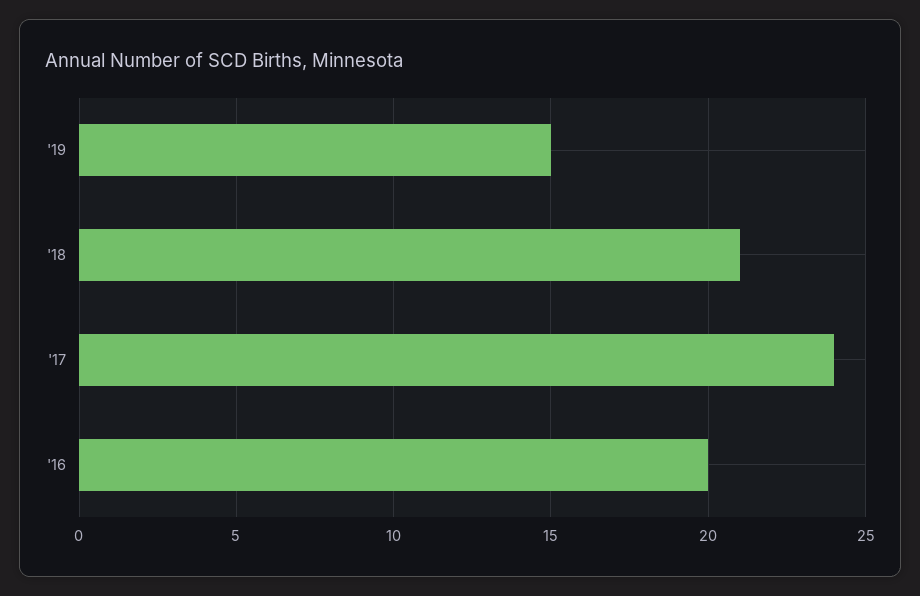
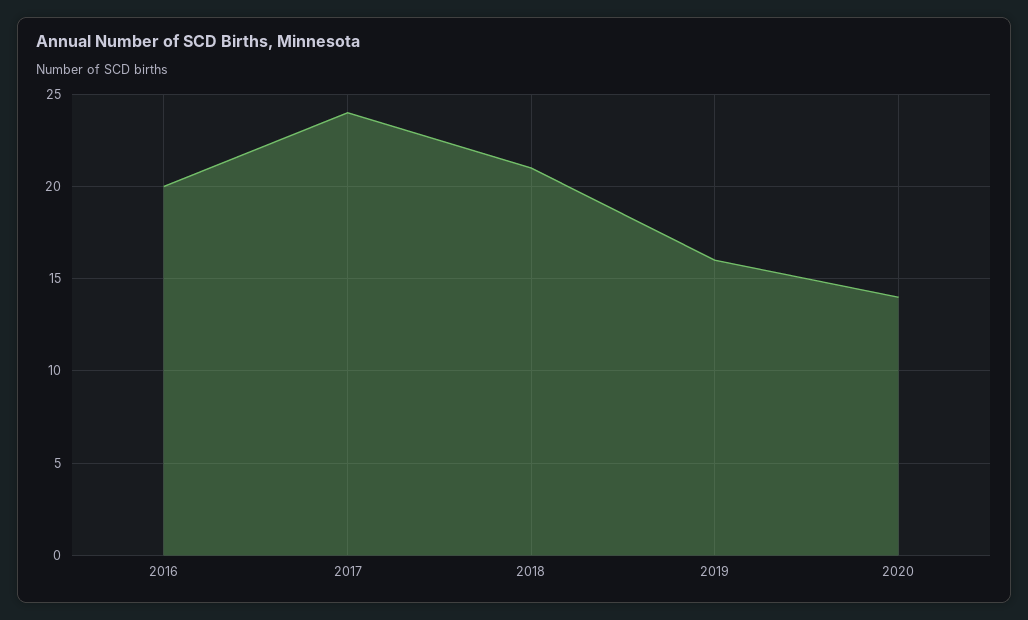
'19: 15 -> 16
2020: none -> 14

